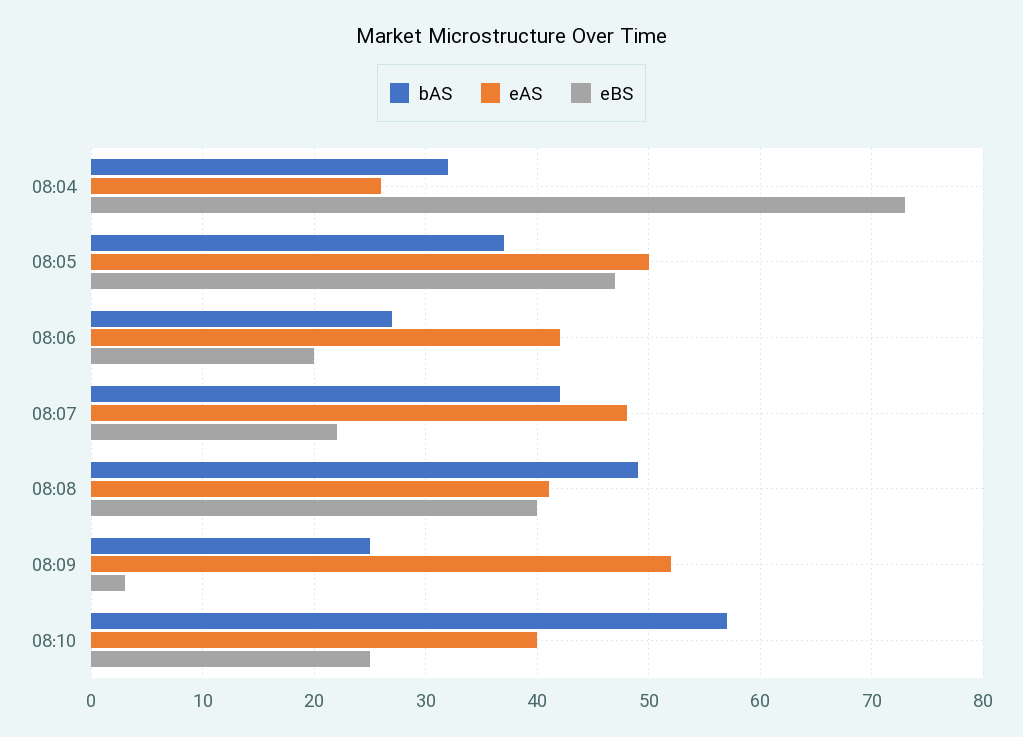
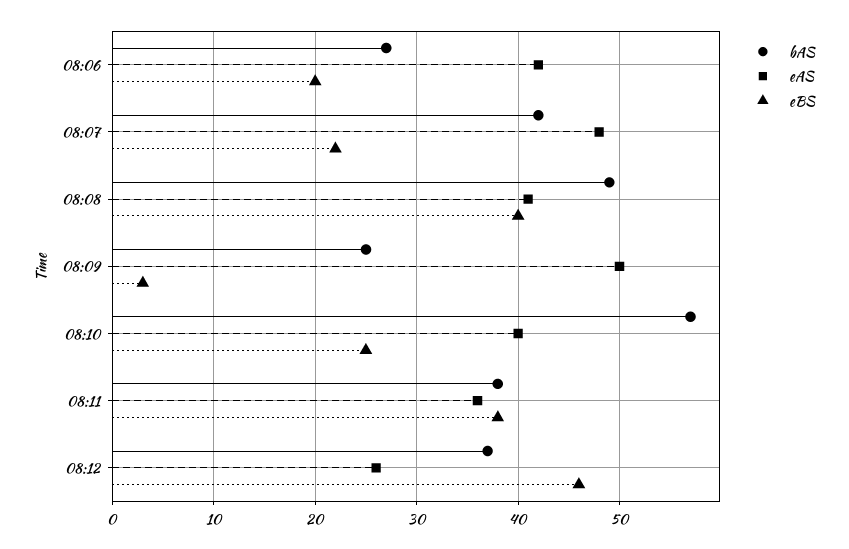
bAS, 08:04: 32 -> none
eAS, 08:04: 26 -> none
eBS, 08:04: 73 -> none
bAS, 08:05: 37 -> none
eAS, 08:05: 50 -> none
eBS, 08:05: 47 -> none
eAS, 08:09: 52 -> 50
bAS, 08:11: none -> 38
eAS, 08:11: none -> 36
eBS, 08:11: none -> 38
bAS, 08:12: none -> 37
eAS, 08:12: none -> 26
eBS, 08:12: none -> 46

